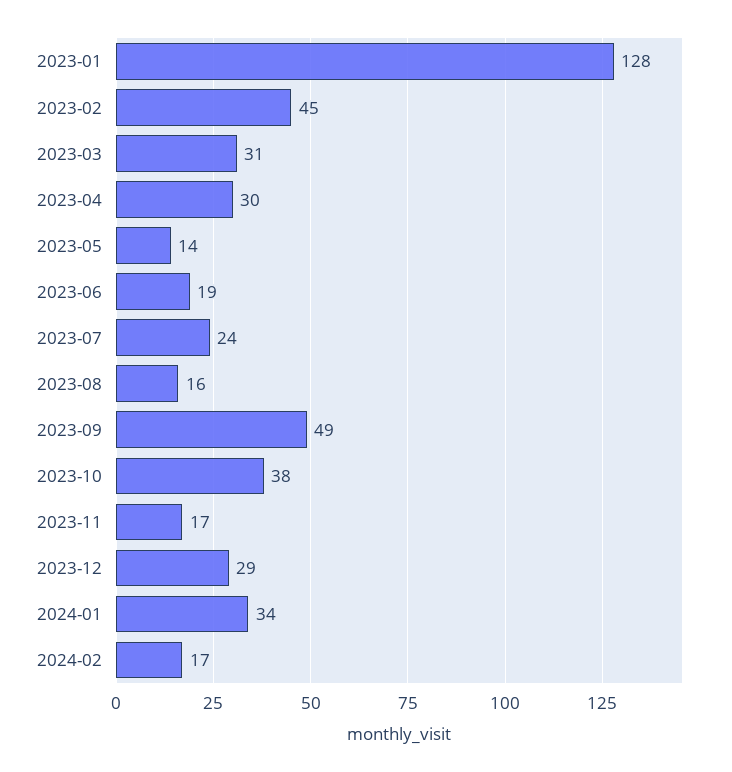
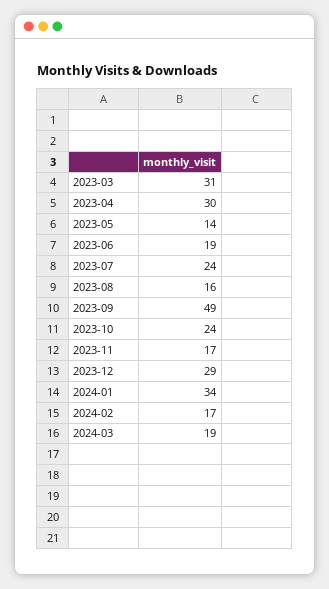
2023-01: 128 -> none
2023-02: 45 -> none
2023-10: 38 -> 24
2024-03: none -> 19

